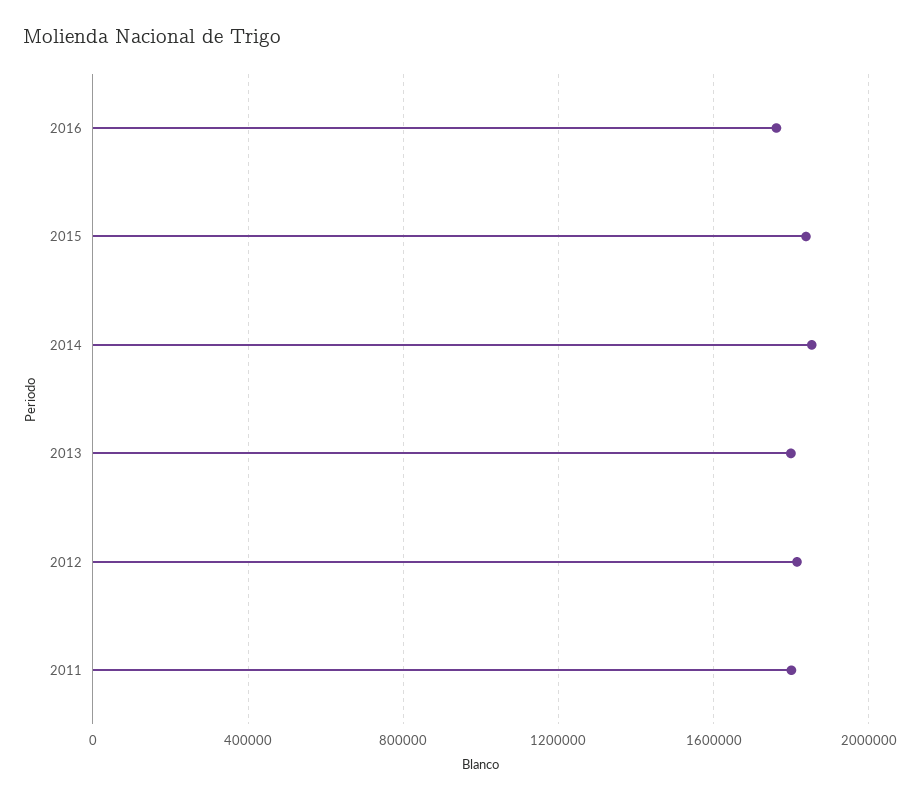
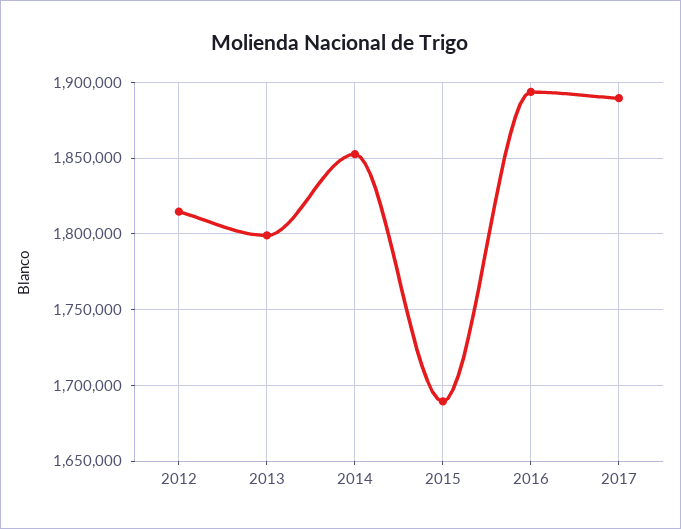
2016: 1750000 -> 1895000
2015: 1850000 -> 1690000
2011: 1800000 -> none
2017: none -> 1890000

